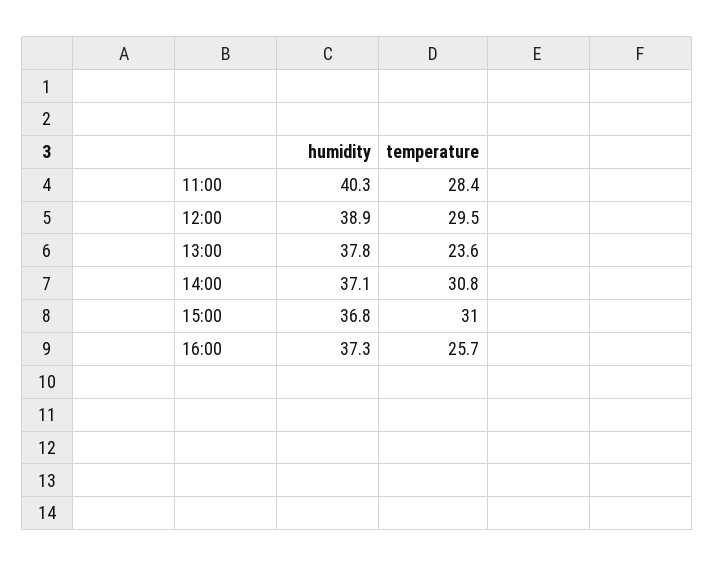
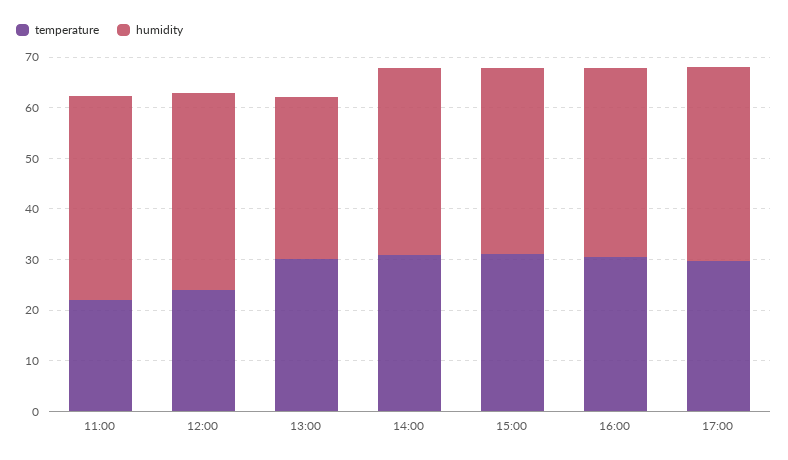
temperature, 11:00: 28.4 -> 22
temperature, 12:00: 29.5 -> 24
humidity, 13:00: 37.8 -> 32
temperature, 13:00: 23.6 -> 30
temperature, 16:00: 25.7 -> 30
temperature, 17:00: none -> 30
humidity, 17:00: none -> 38

